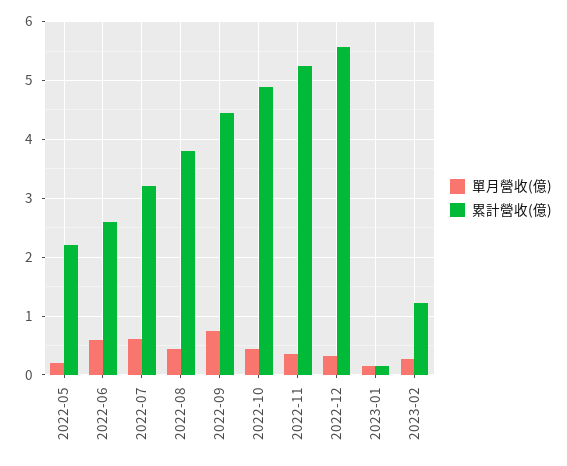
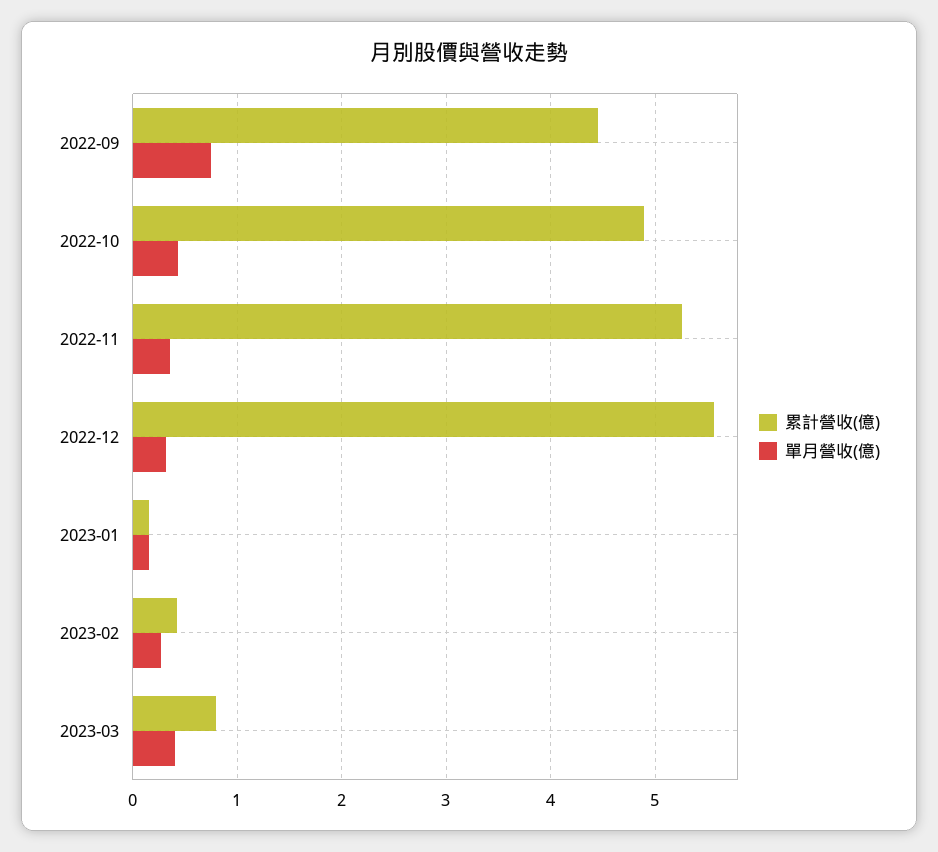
單月營收(億), 2022-05: 0.2 -> none
累計營收(億), 2022-05: 2.2 -> none
單月營收(億), 2022-06: 0.6 -> none
累計營收(億), 2022-06: 2.6 -> none
單月營收(億), 2022-07: 0.6 -> none
累計營收(億), 2022-07: 3.2 -> none
單月營收(億), 2022-08: 0.4 -> none
累計營收(億), 2022-08: 3.8 -> none
累計營收(億), 2023-02: 1.2 -> 0.4
累計營收(億), 2023-03: none -> 0.8
單月營收(億), 2023-03: none -> 0.4

